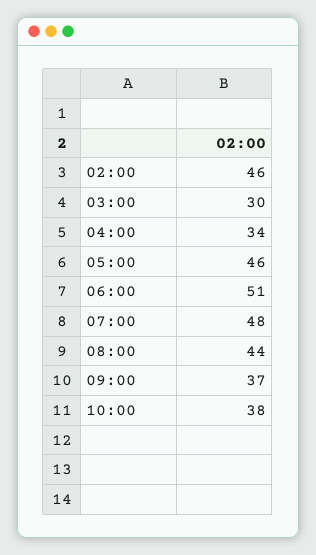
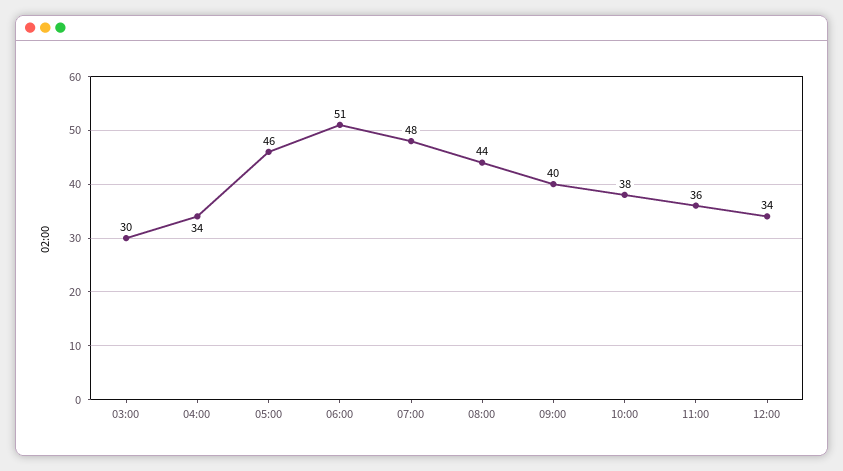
02:00: 46 -> none
09:00: 37 -> 40
11:00: none -> 36
12:00: none -> 34

